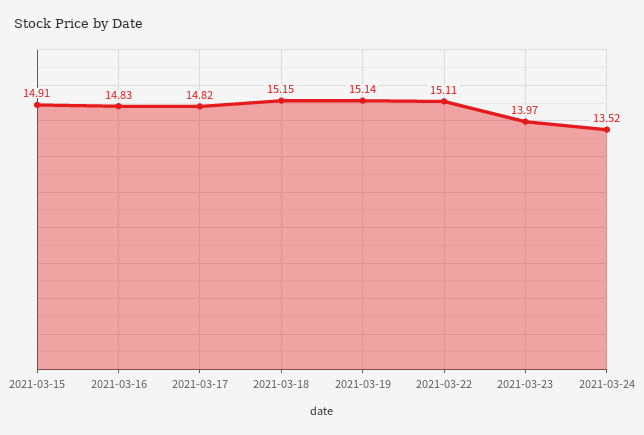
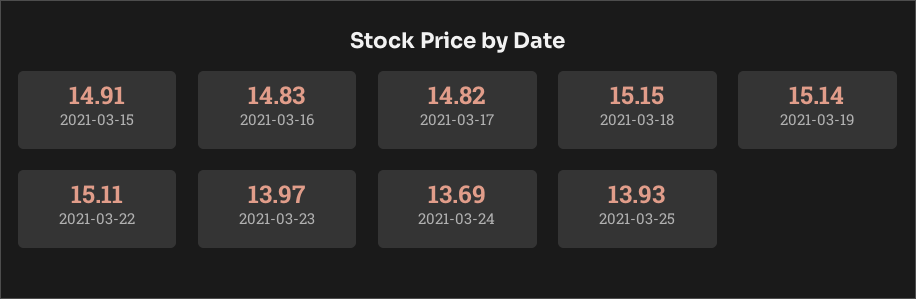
2021-03-24: 13.52 -> 13.69
2021-03-25: none -> 13.93

